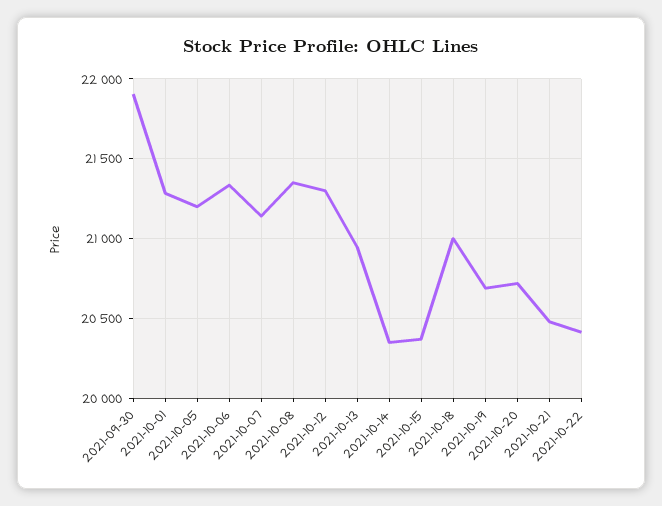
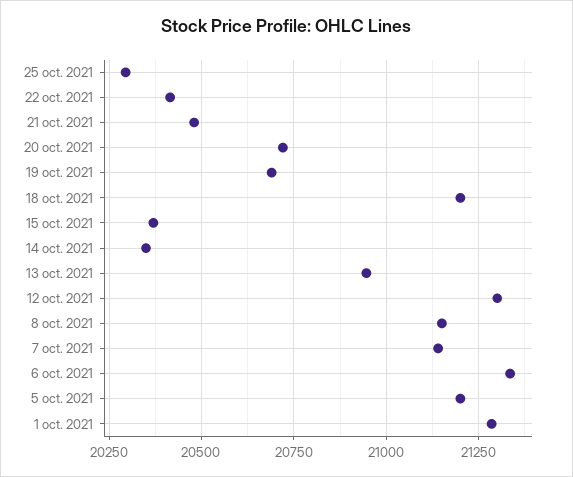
2021-09-30: 21900 -> none
2021-10-08: 21350 -> 21150
2021-10-18: 21000 -> 21200
25 oct. 2021: none -> 20300

